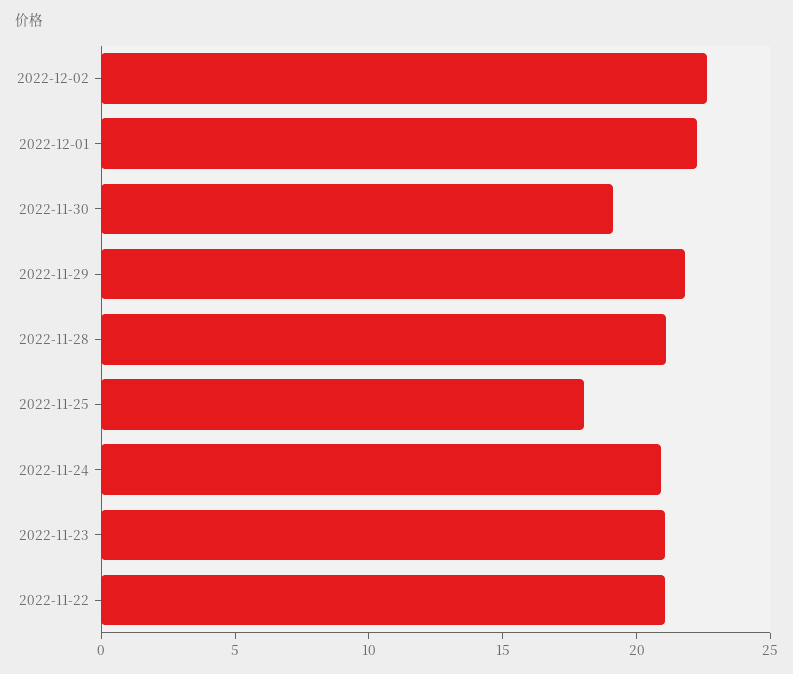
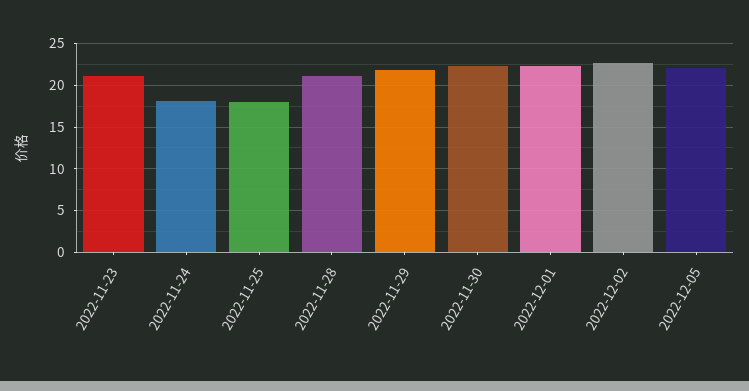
2022-11-30: 19 -> 22
2022-11-24: 21 -> 18
2022-11-22: 21 -> none
2022-12-05: none -> 22

